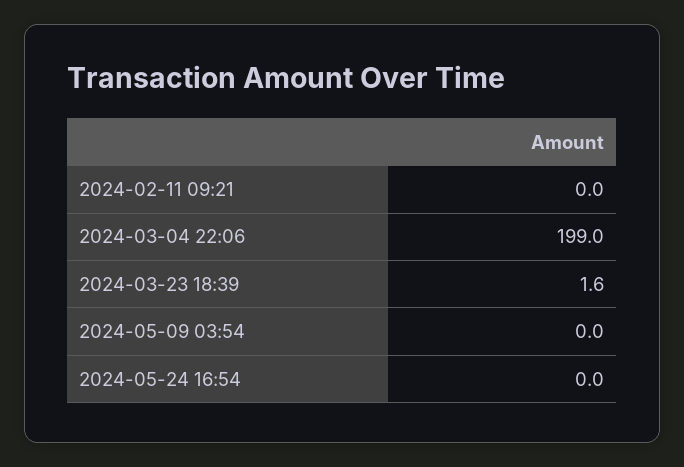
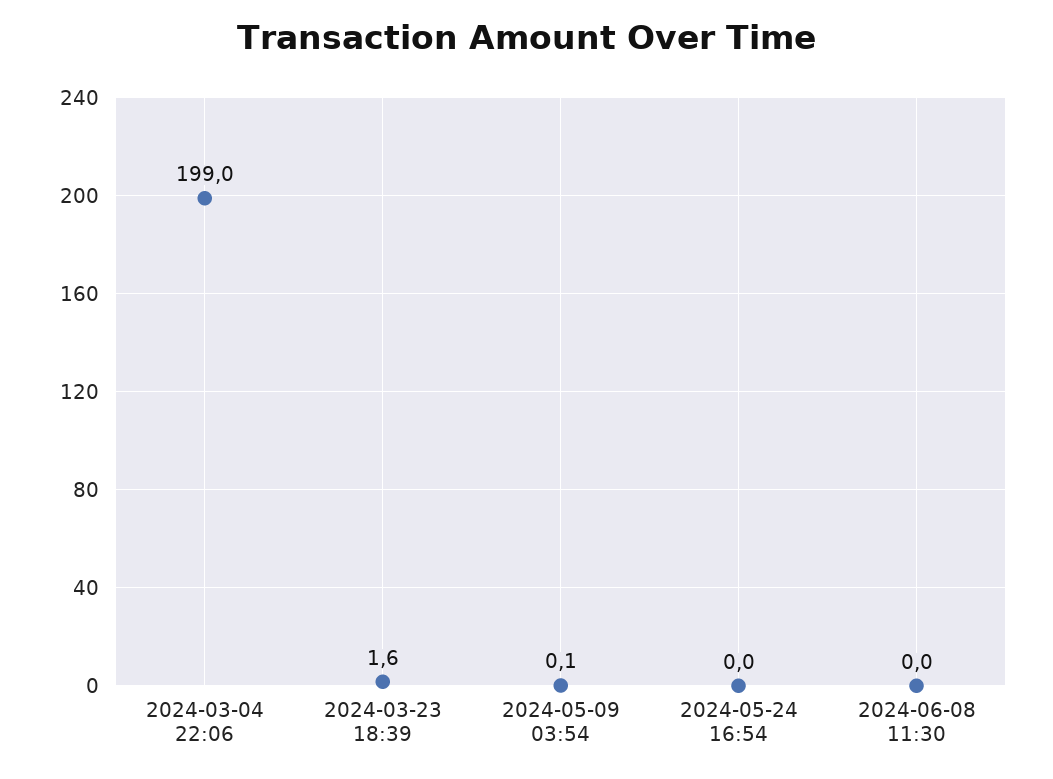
2024-02-11 09:21: 0 -> none
2024-05-09 03:54: 0 -> 0.1
2024-06-08 11:30: none -> 0

